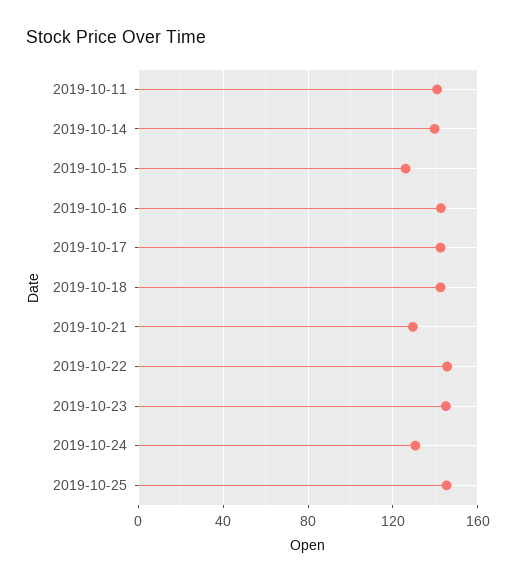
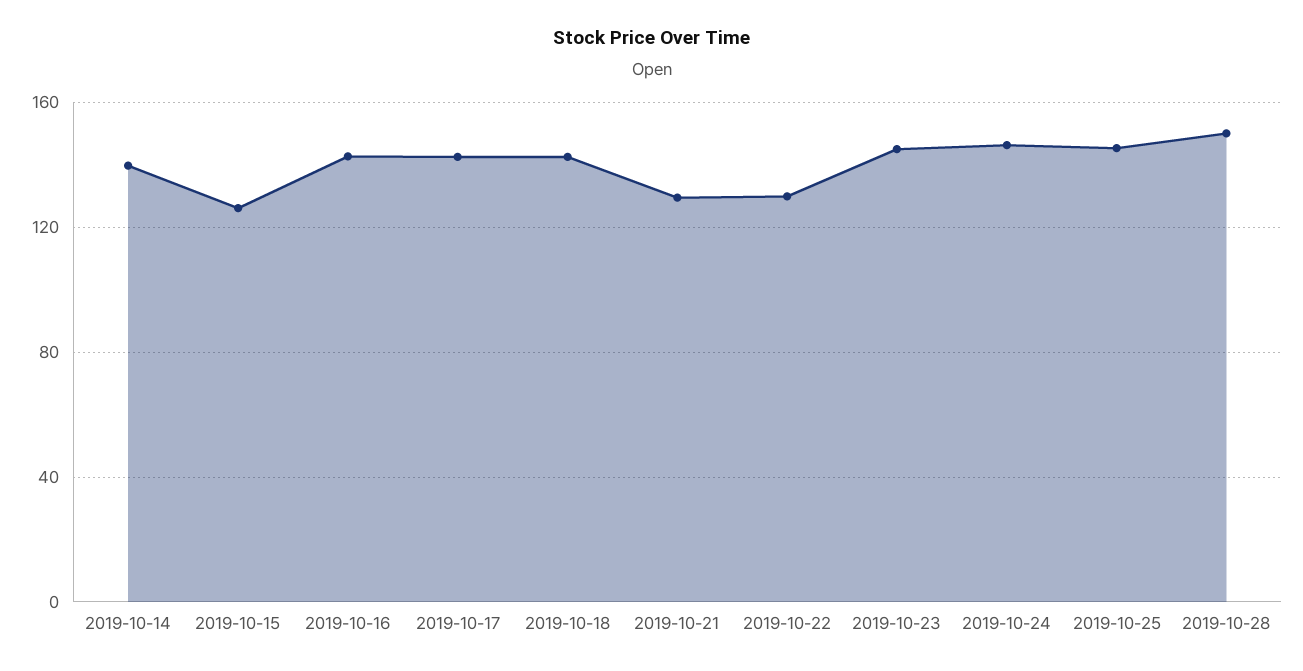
2019-10-11: 140 -> none
2019-10-22: 145 -> 130
2019-10-24: 130 -> 145
2019-10-28: none -> 150

